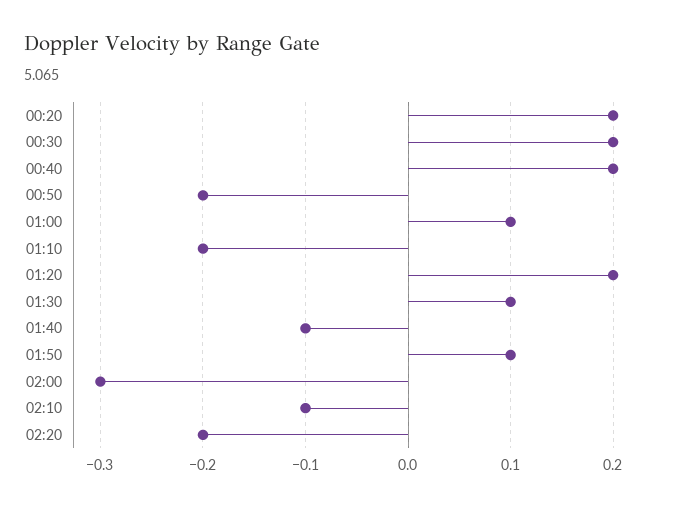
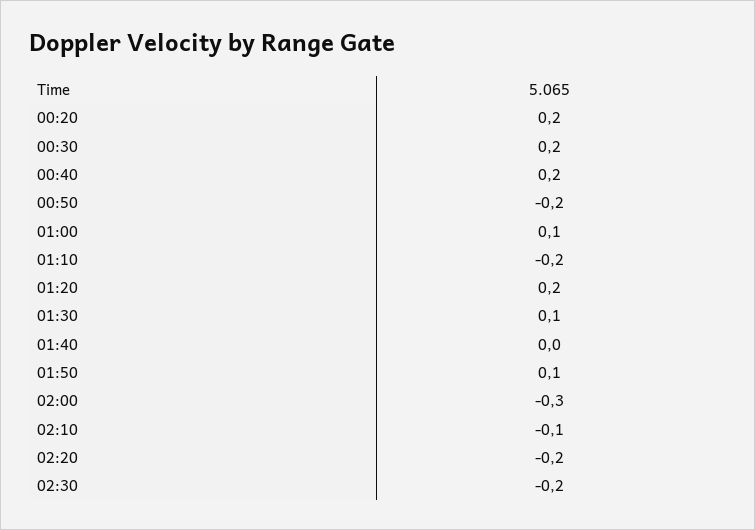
01:40: -0.1 -> 0
02:30: none -> -0.2

